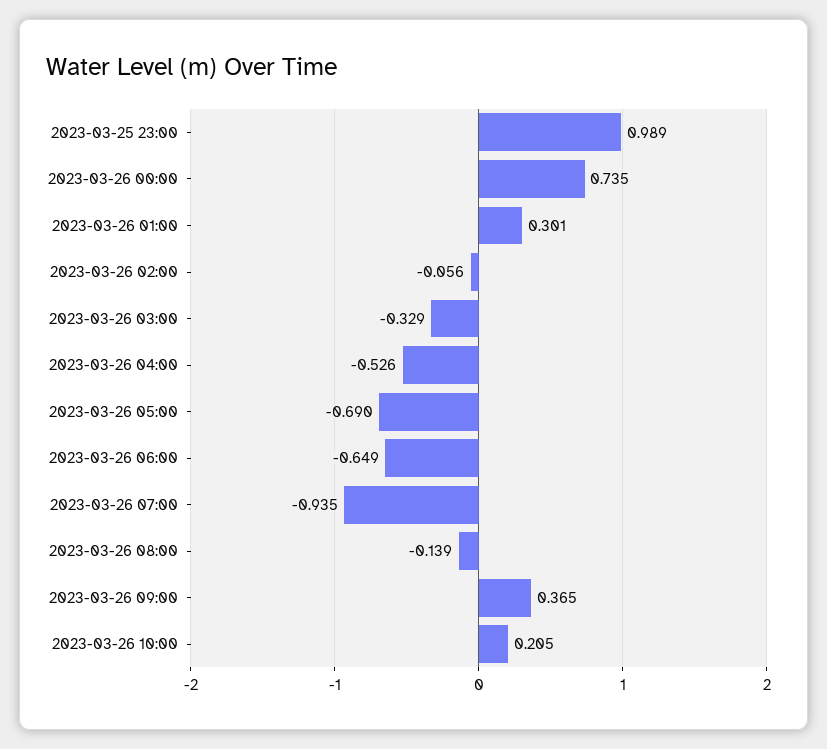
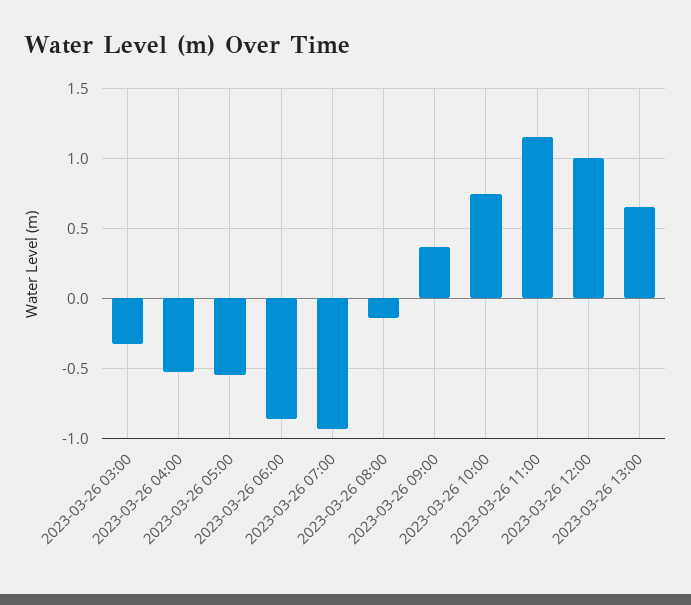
2023-03-25 23:00: 0.989 -> none
2023-03-26 00:00: 0.735 -> none
2023-03-26 01:00: 0.301 -> none
2023-03-26 02:00: -0.056 -> none
2023-03-26 05:00: -0.69 -> -0.55
2023-03-26 06:00: -0.649 -> -0.85
2023-03-26 10:00: 0.205 -> 0.75
2023-03-26 11:00: none -> 1.15
2023-03-26 12:00: none -> 1
2023-03-26 13:00: none -> 0.65

